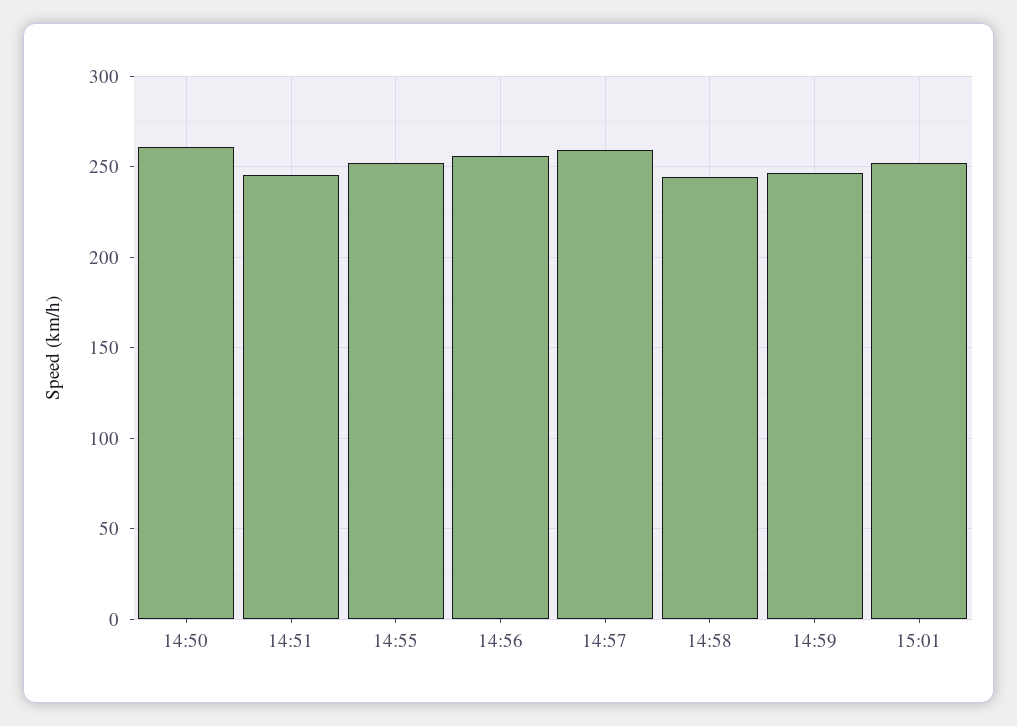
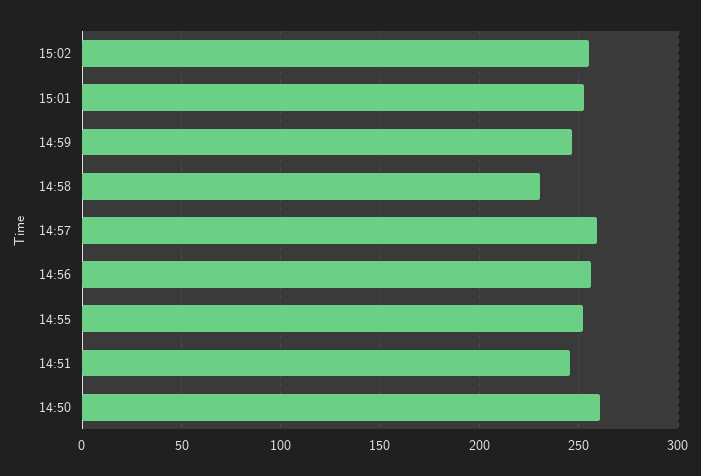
14:58: 245 -> 230
15:02: none -> 255

